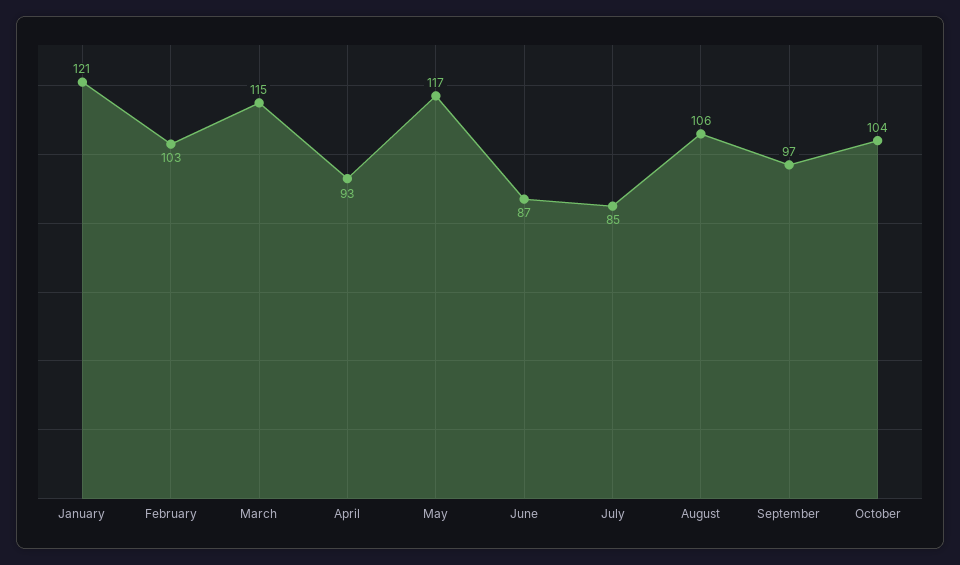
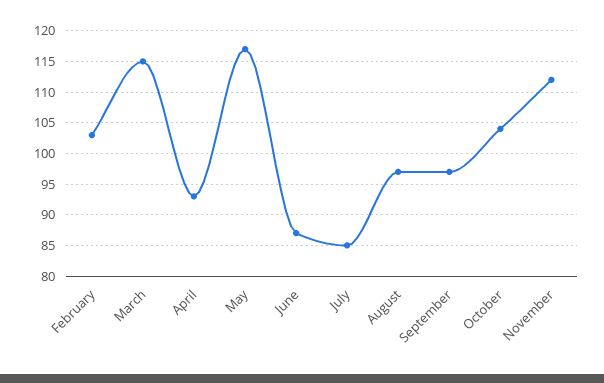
January: 121 -> none
August: 106 -> 97
November: none -> 112

